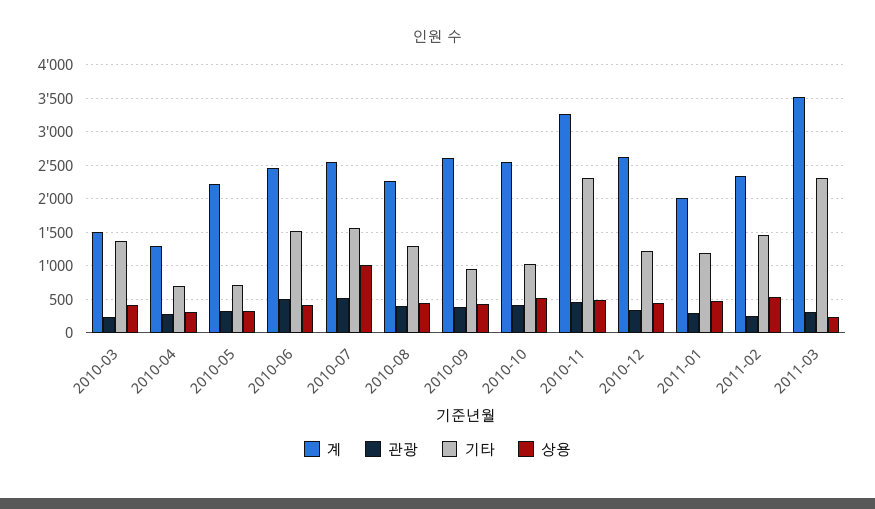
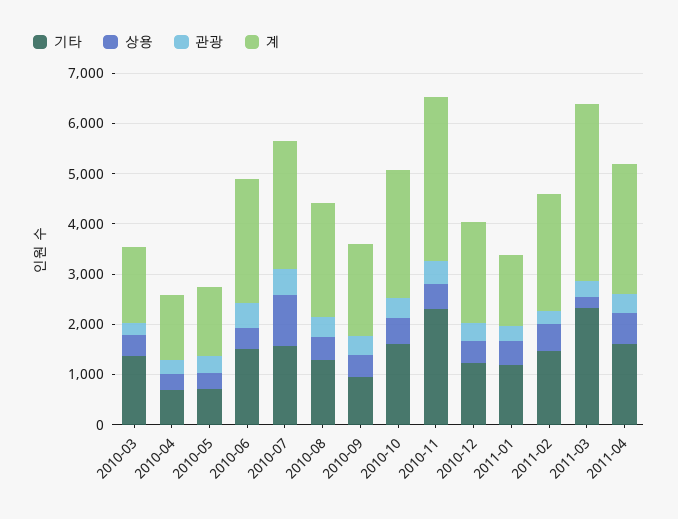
계, 2010-05: 2200 -> 1400
계, 2010-09: 2600 -> 1800
기타, 2010-10: 1000 -> 1600
계, 2010-12: 2600 -> 2000
계, 2011-01: 2000 -> 1400
기타, 2011-04: none -> 1600
상용, 2011-04: none -> 600
관광, 2011-04: none -> 400
계, 2011-04: none -> 2600

